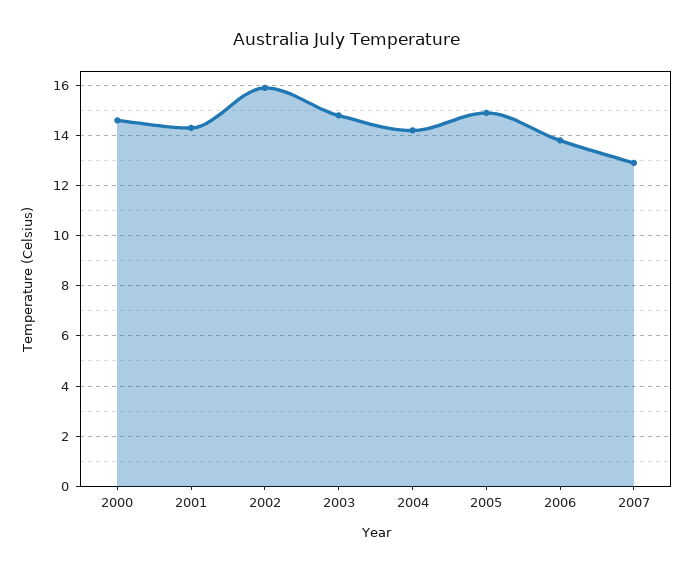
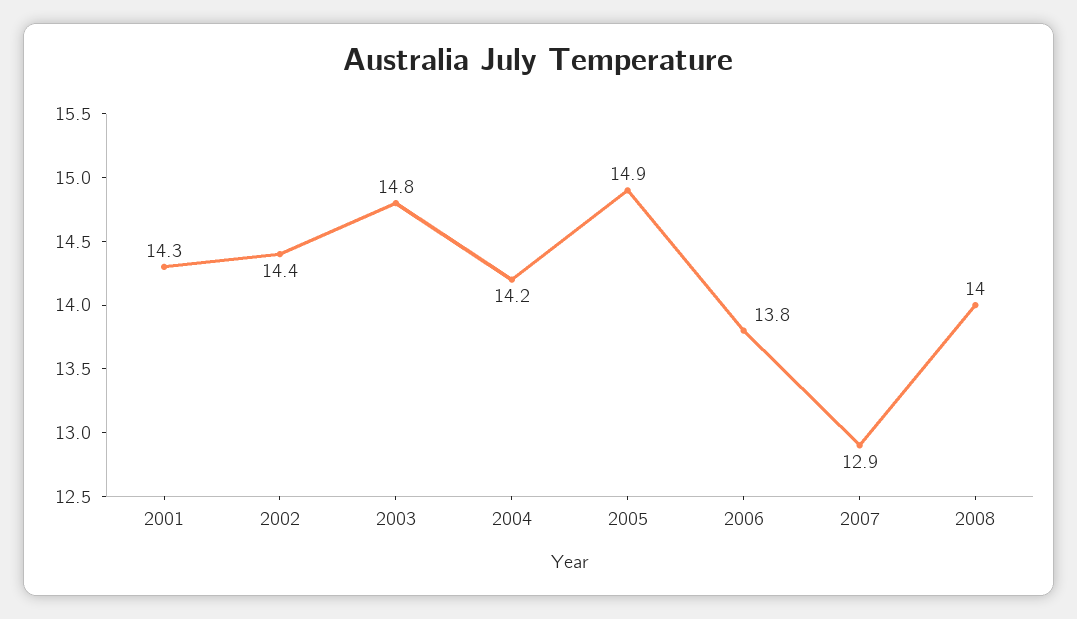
2000: 14.5 -> none
2002: 16 -> 14.4
2008: none -> 14

